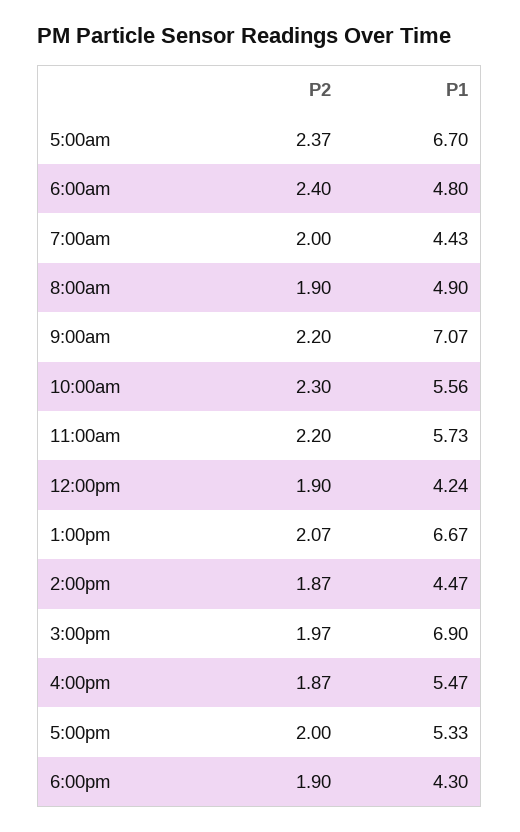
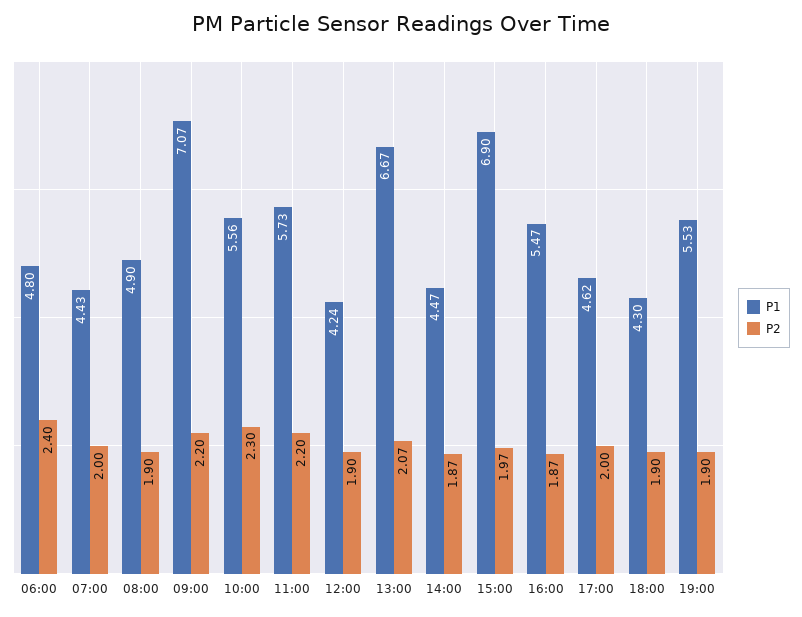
P2, 5:00am: 2.37 -> none
P1, 5:00am: 6.7 -> none
P1, 5:00pm: 5.33 -> 4.62
P1, 19:00: none -> 5.53
P2, 19:00: none -> 1.9

